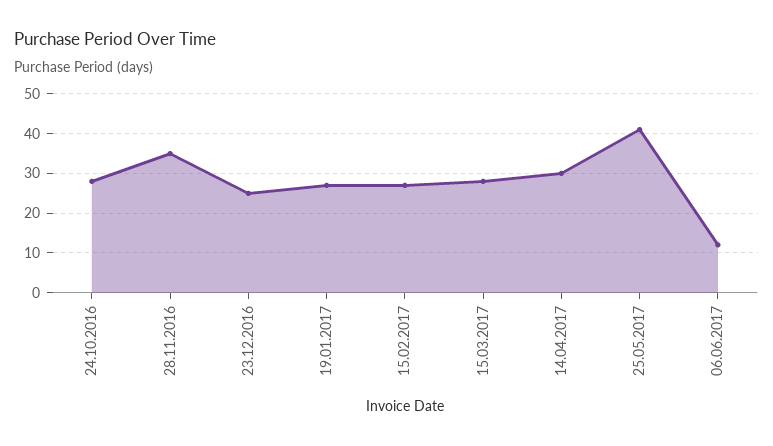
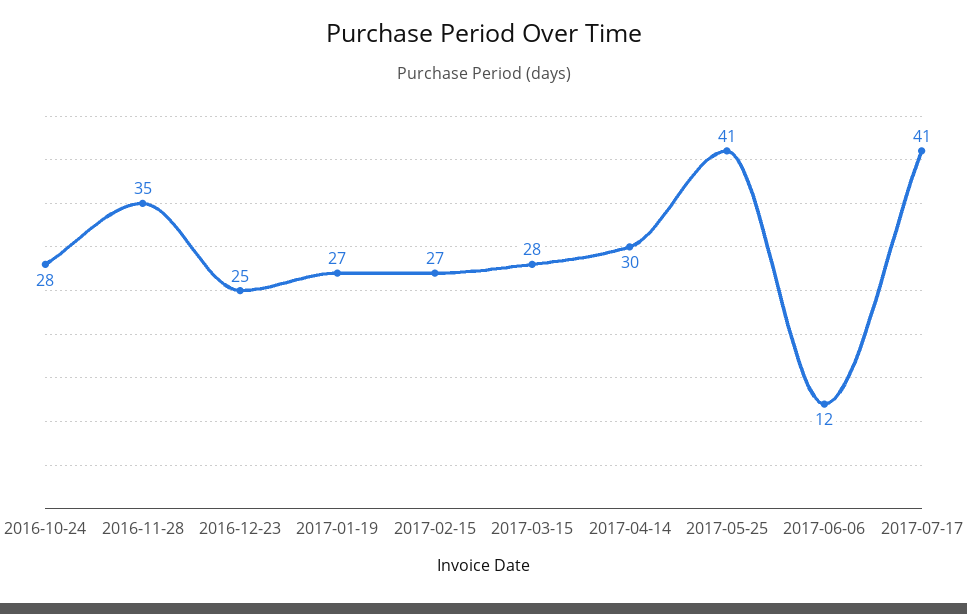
2017-07-17: none -> 41

